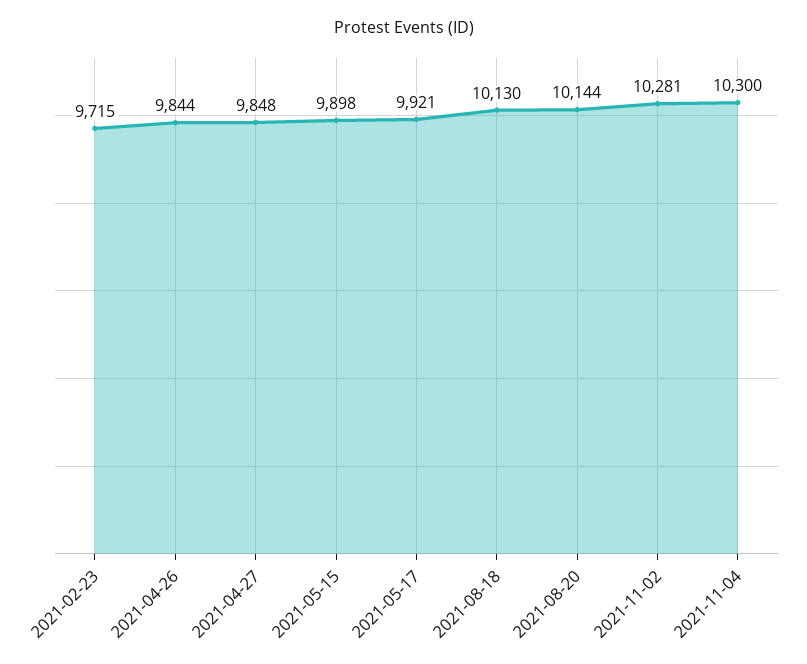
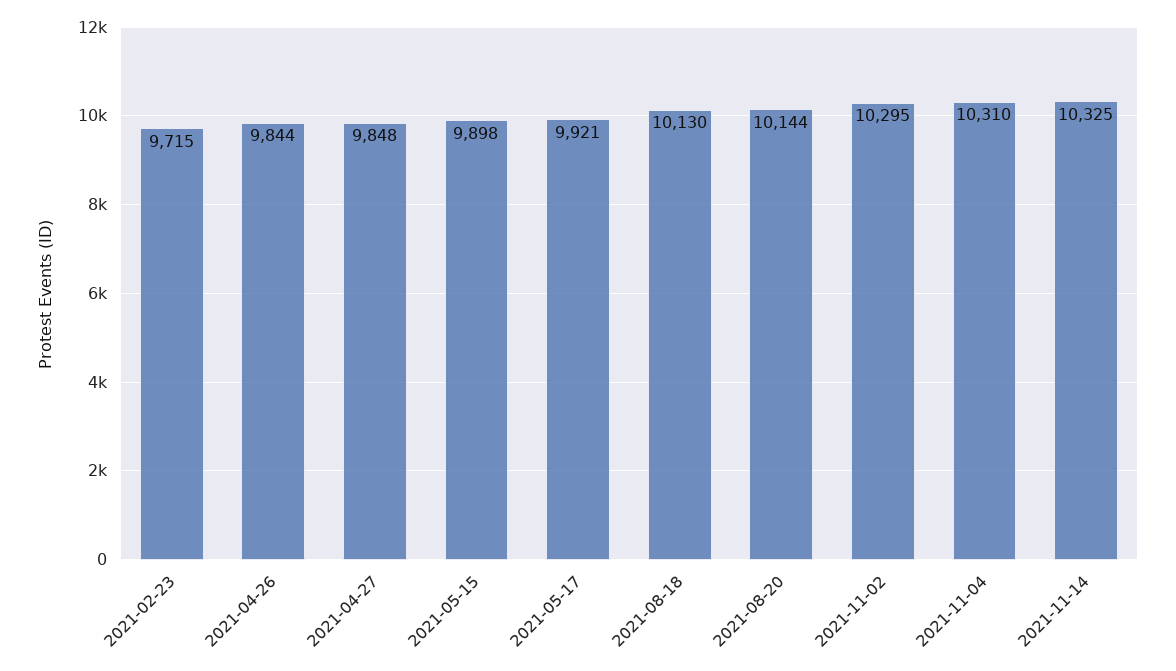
2021-11-02: 10281 -> 10295
2021-11-04: 10300 -> 10310
2021-11-14: none -> 10325

